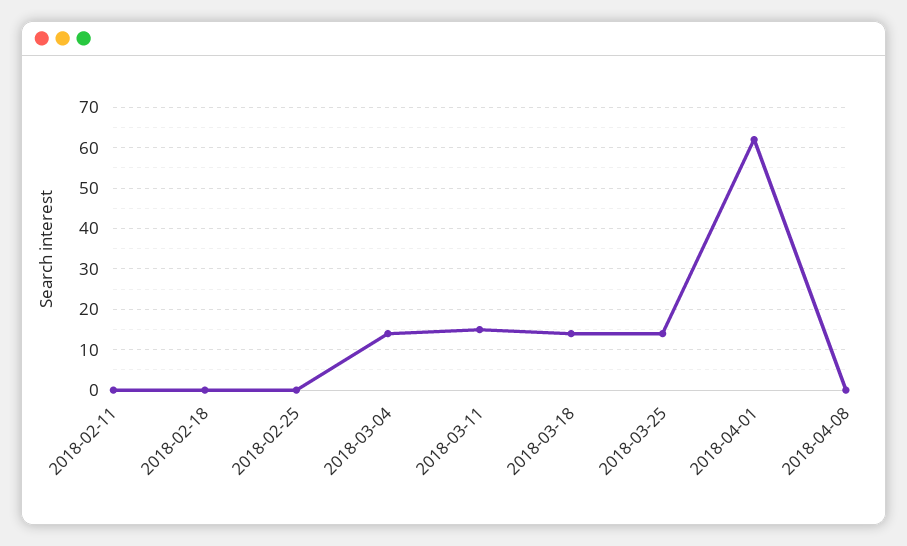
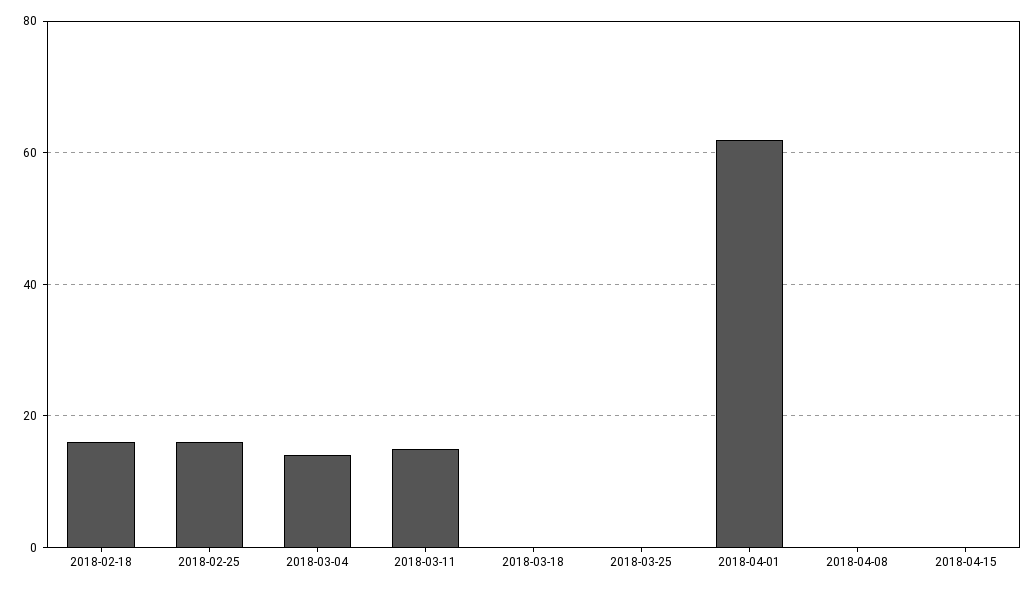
2018-02-11: 0 -> none
2018-02-18: 0 -> 15
2018-02-25: 0 -> 15
2018-03-18: 15 -> 0
2018-03-25: 15 -> 0
2018-04-15: none -> 0

